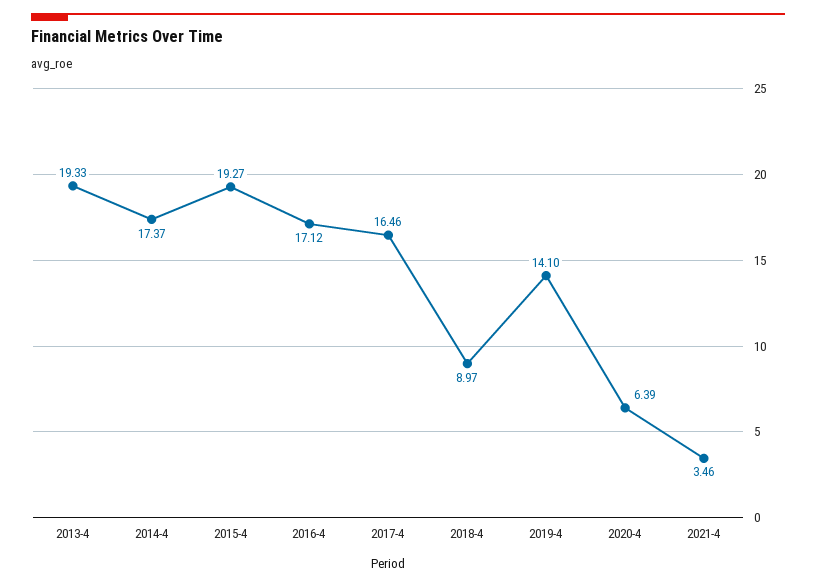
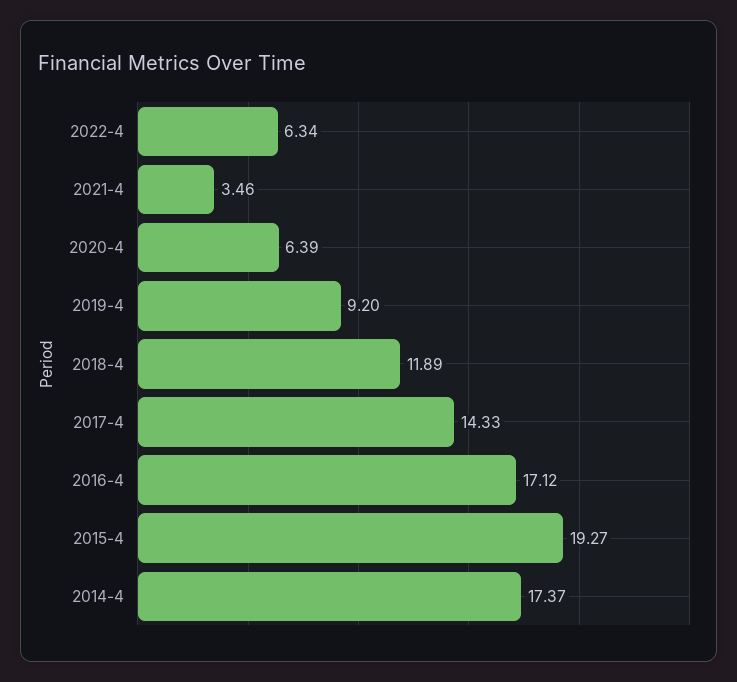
2013-4: 19.33 -> none
2017-4: 16.46 -> 14.33
2018-4: 8.97 -> 11.89
2019-4: 14.1 -> 9.2
2022-4: none -> 6.34

